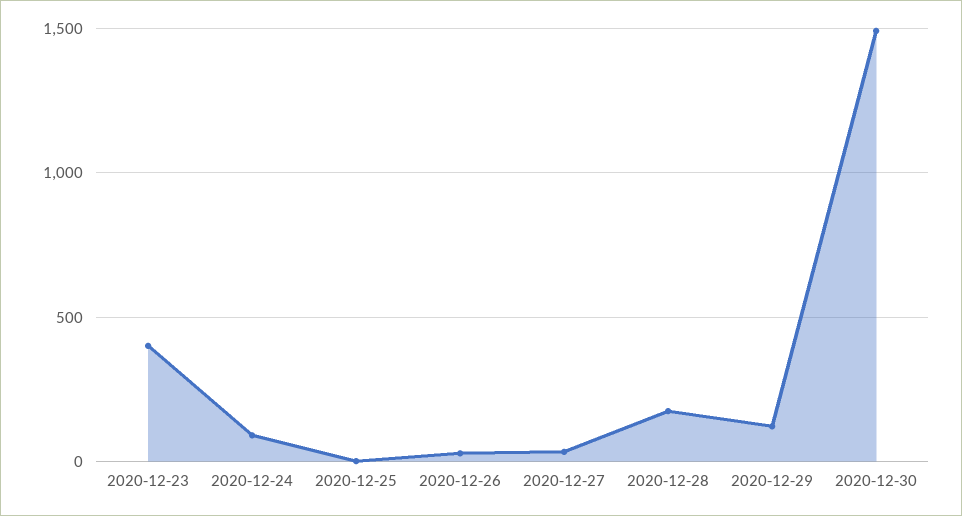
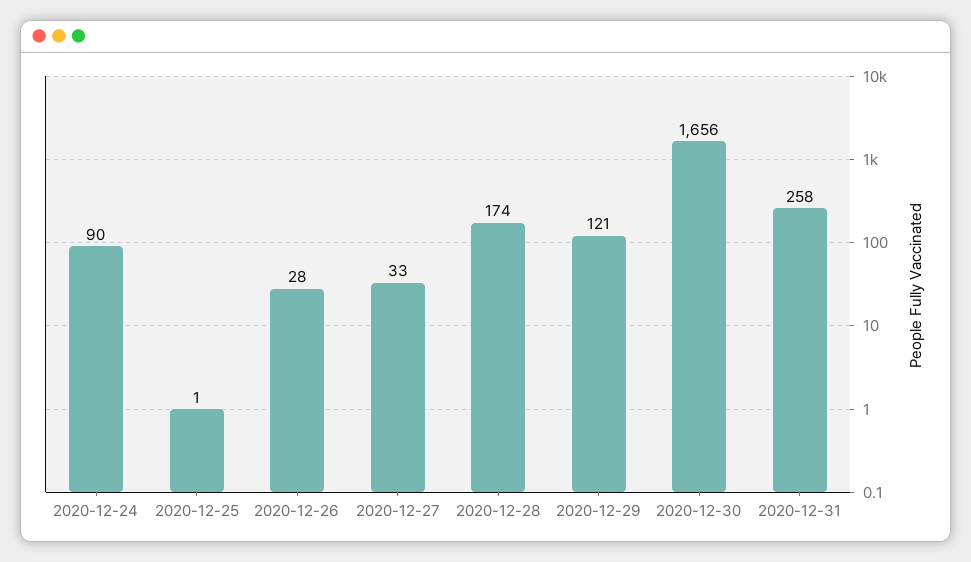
2020-12-23: 400 -> none
2020-12-30: 1500 -> 1656
2020-12-31: none -> 258

